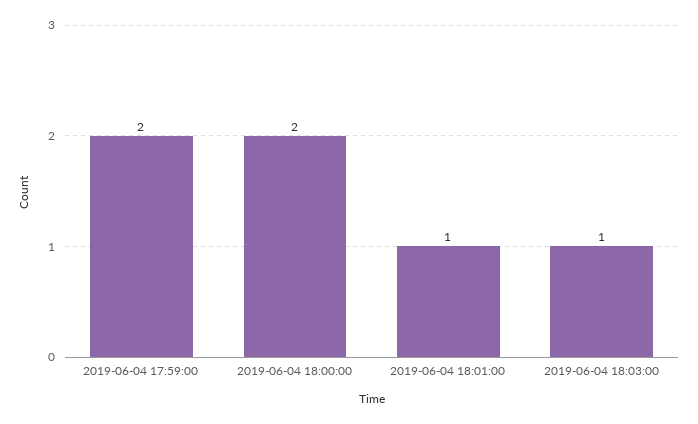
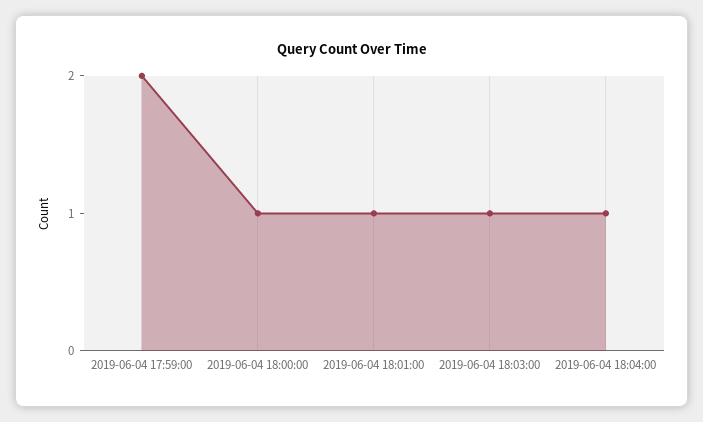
2019-06-04 18:00:00: 2 -> 1
2019-06-04 18:04:00: none -> 1

